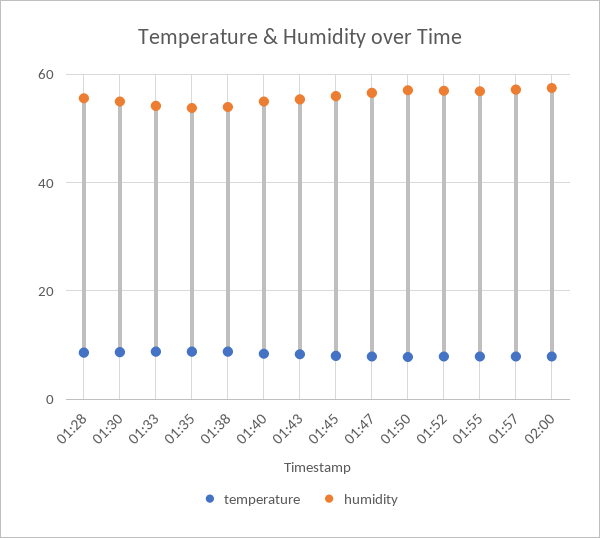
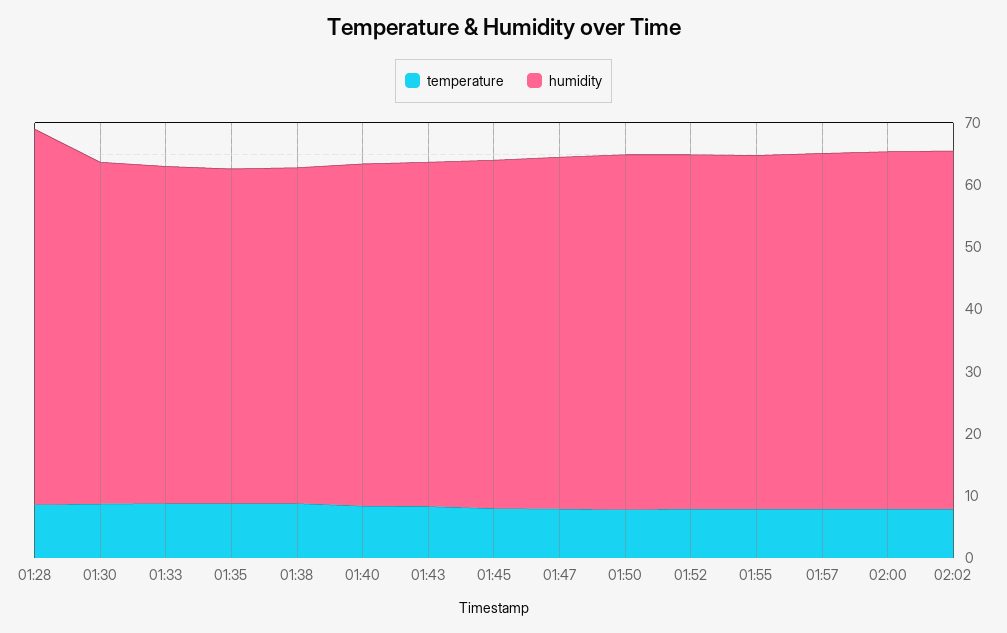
humidity, 01:28: 56 -> 60
temperature, 02:02: none -> 8
humidity, 02:02: none -> 58

